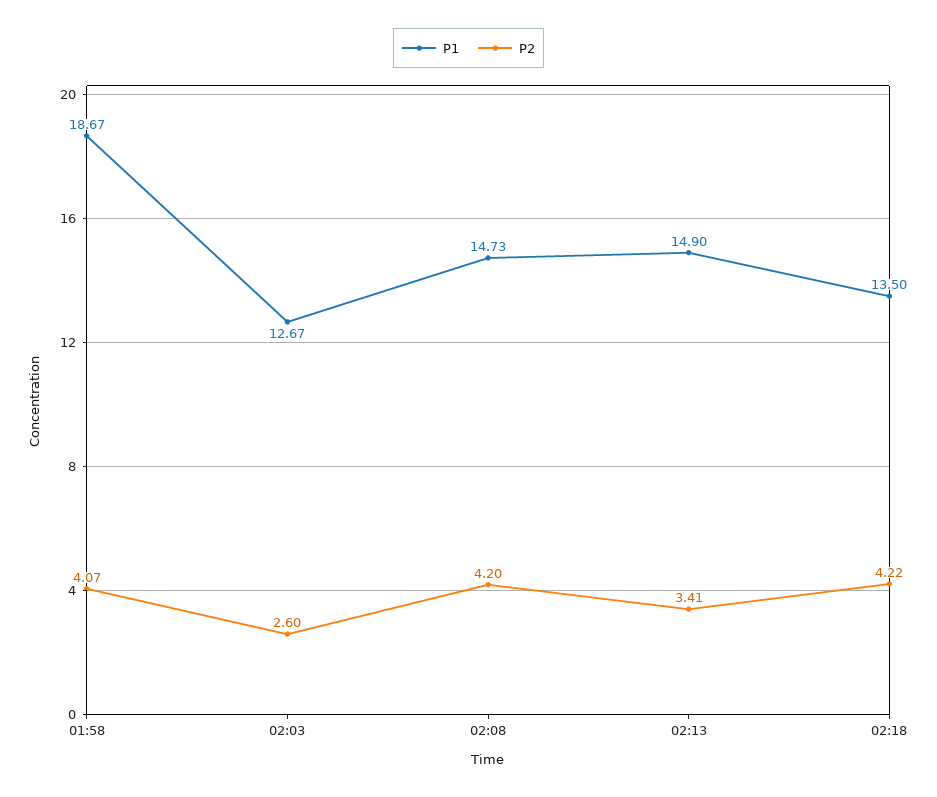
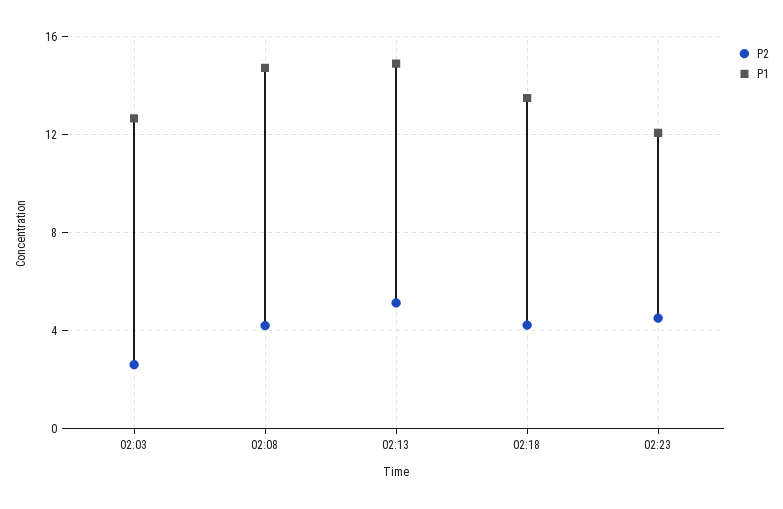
P1, 01:58: 18.67 -> none
P2, 01:58: 4.07 -> none
P2, 02:13: 3.41 -> 5
P2, 02:23: none -> 4.5
P1, 02:23: none -> 12

